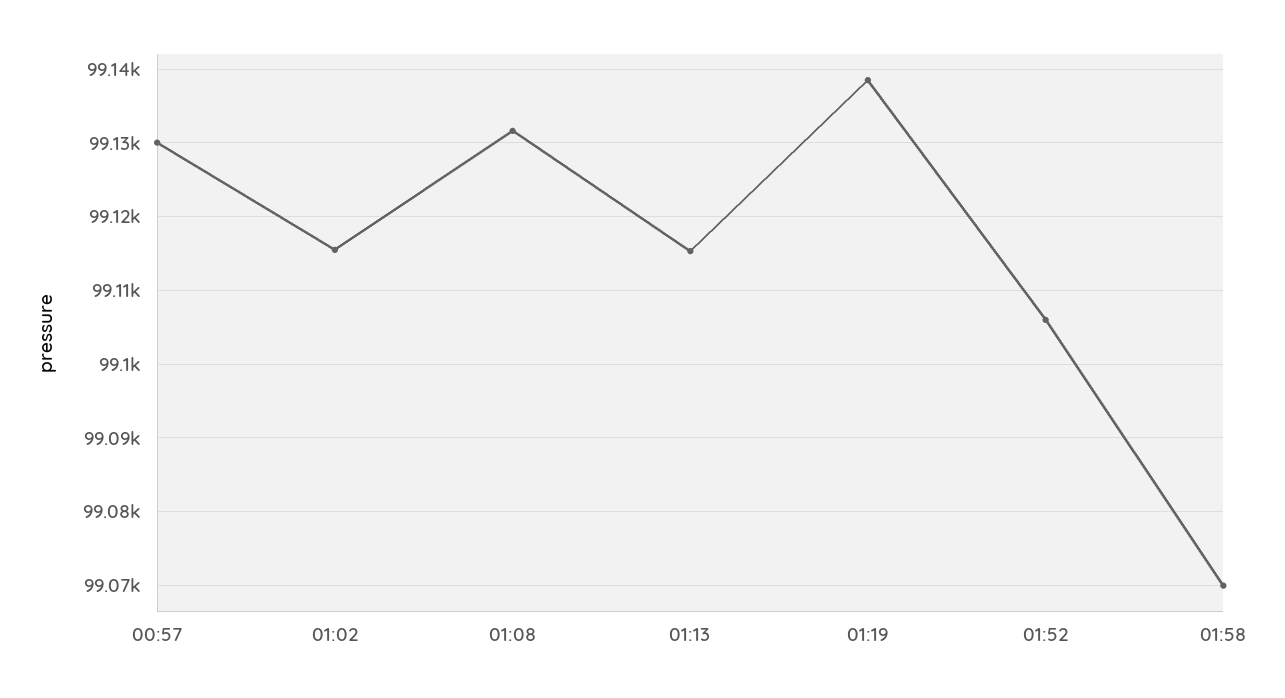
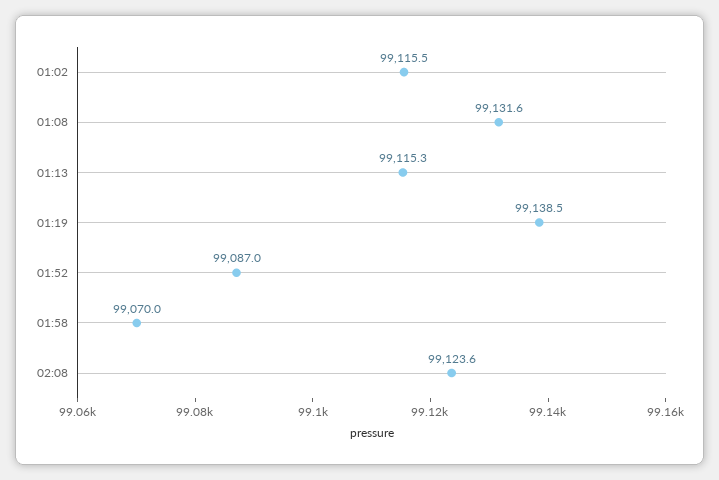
00:57: 99130 -> none
01:52: 99106 -> 99087
02:08: none -> 99123.6

